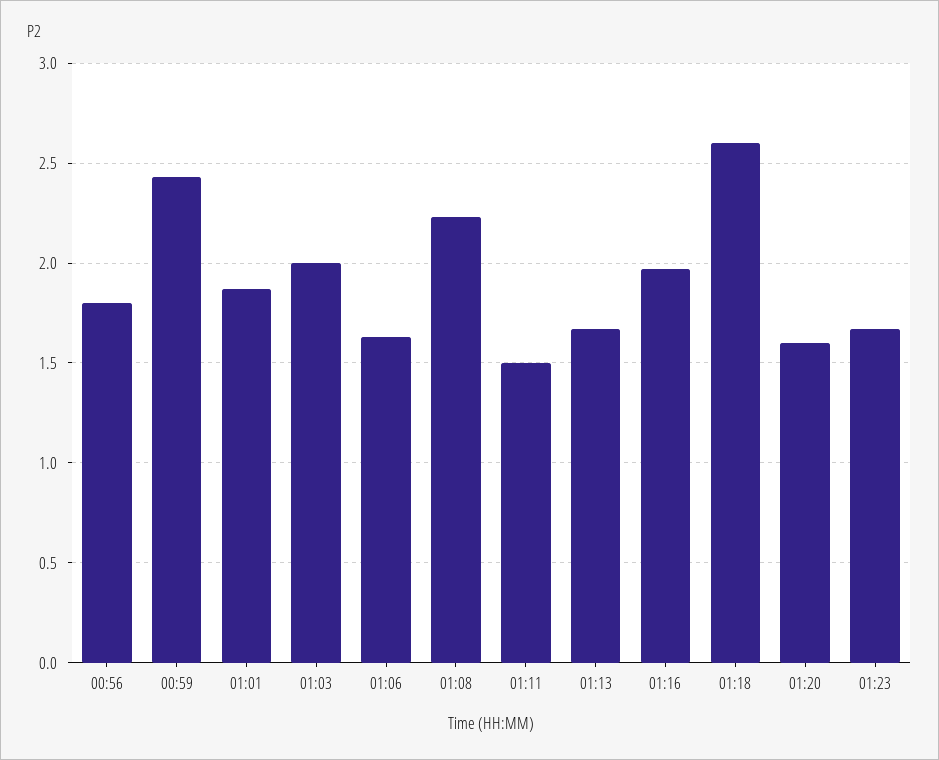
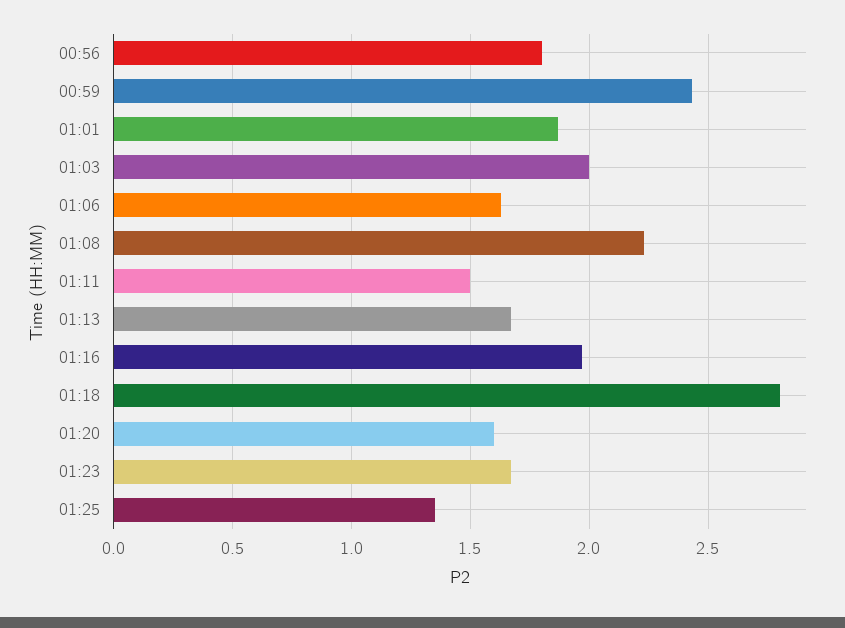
01:18: 2.6 -> 2.8
01:25: none -> 1.35

